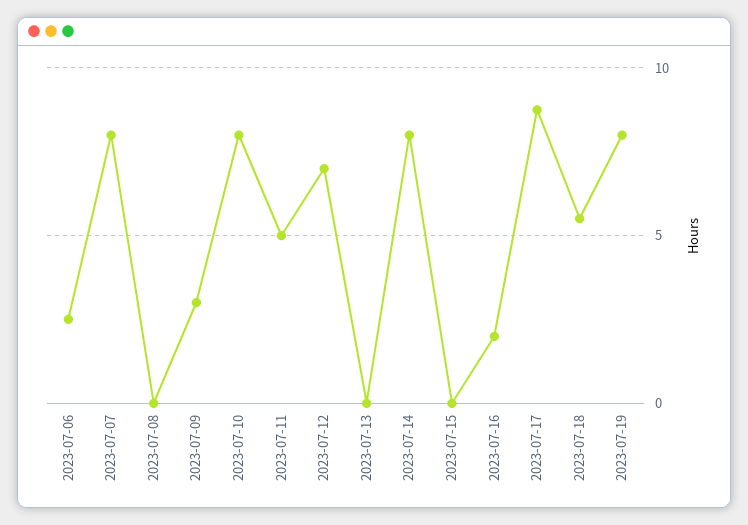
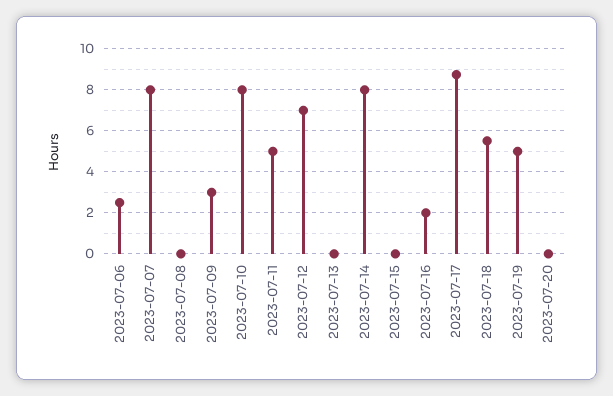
2023-07-19: 8 -> 5
2023-07-20: none -> 0

